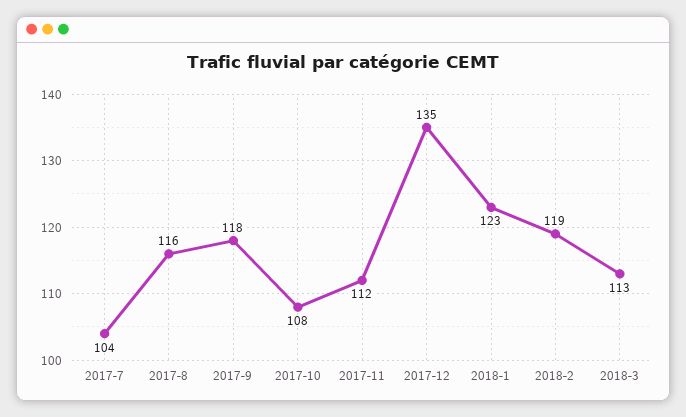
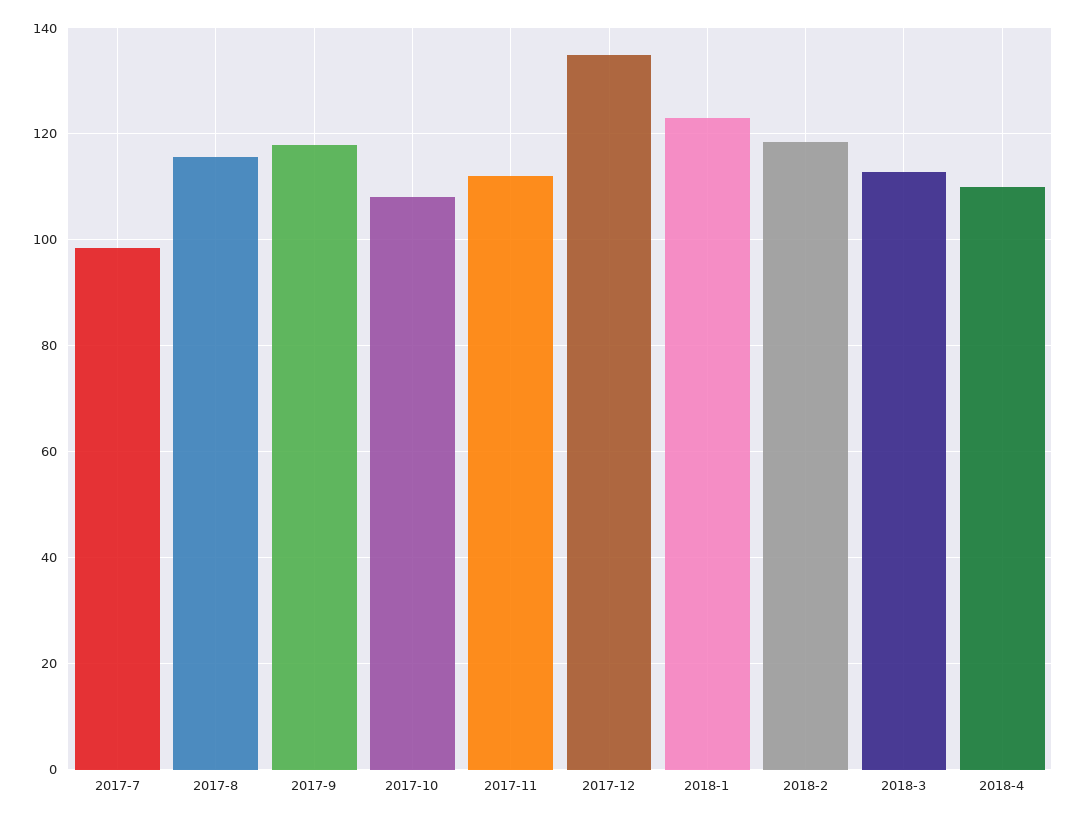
2017-7: 104 -> 98
2018-4: none -> 110

